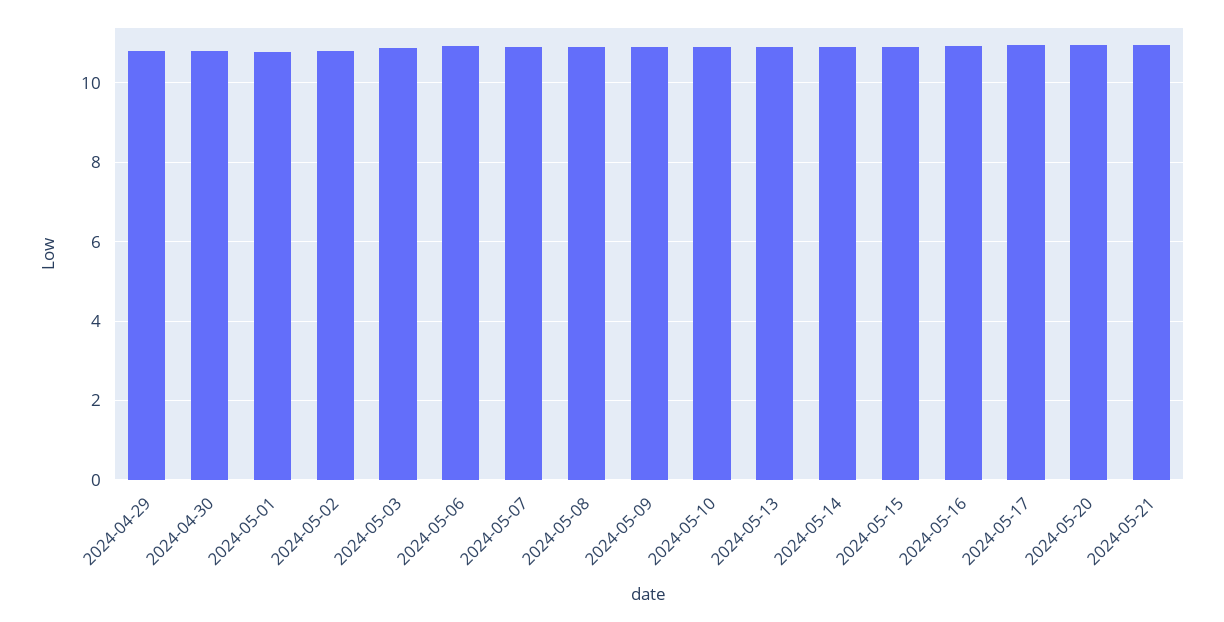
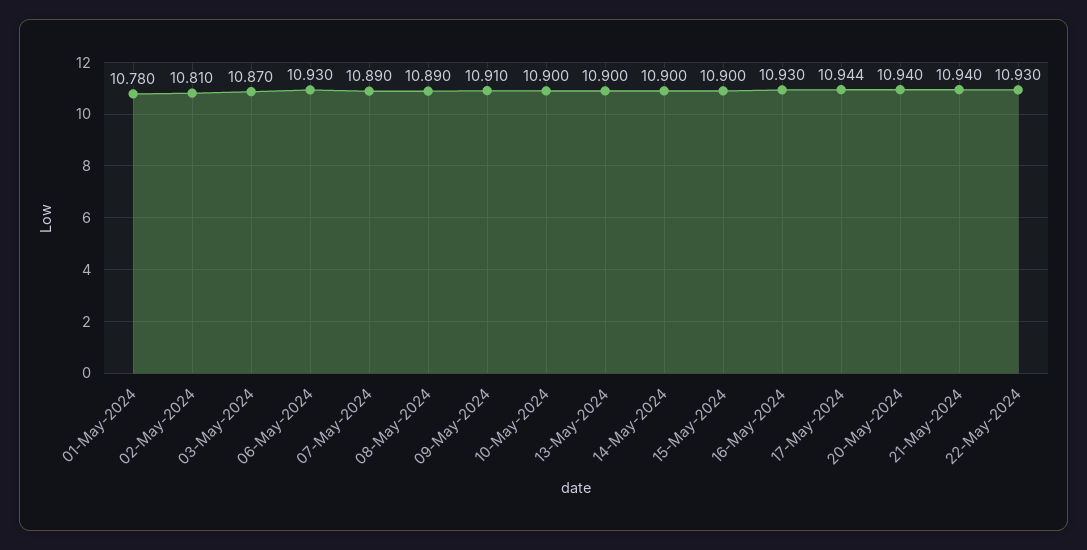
2024-04-29: 10.8 -> none
2024-04-30: 10.8 -> none
22-May-2024: none -> 10.93

